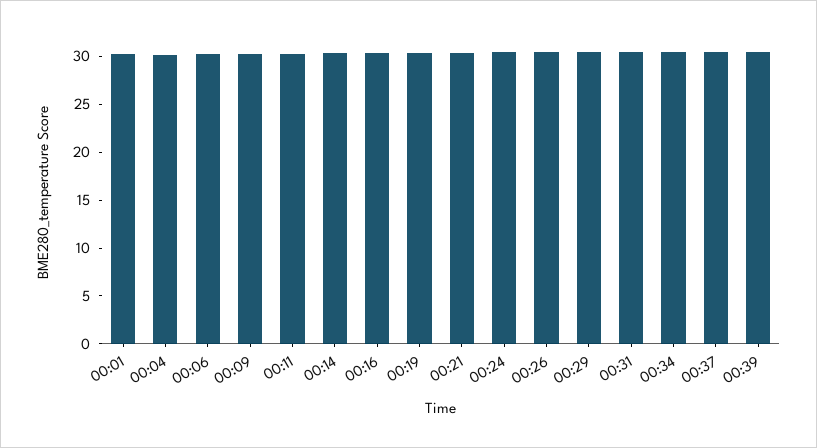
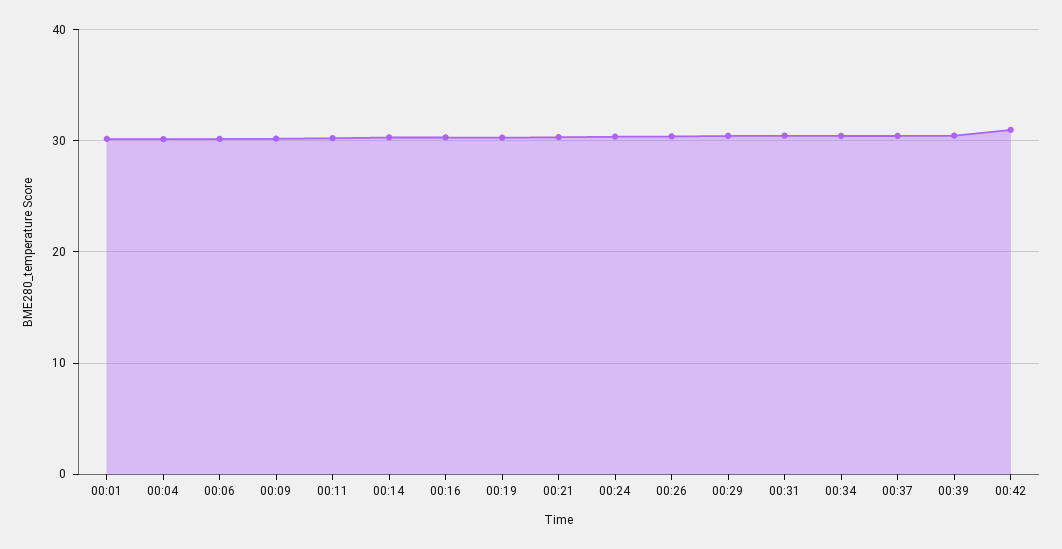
00:42: none -> 31

